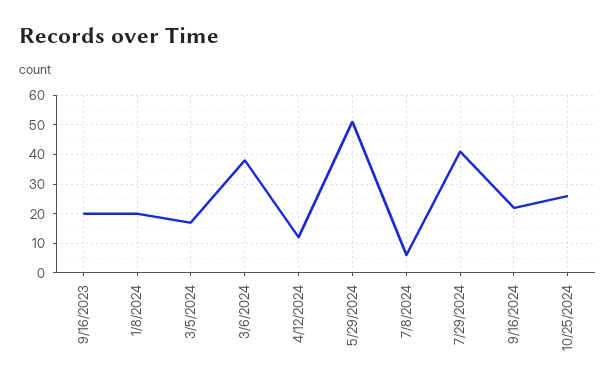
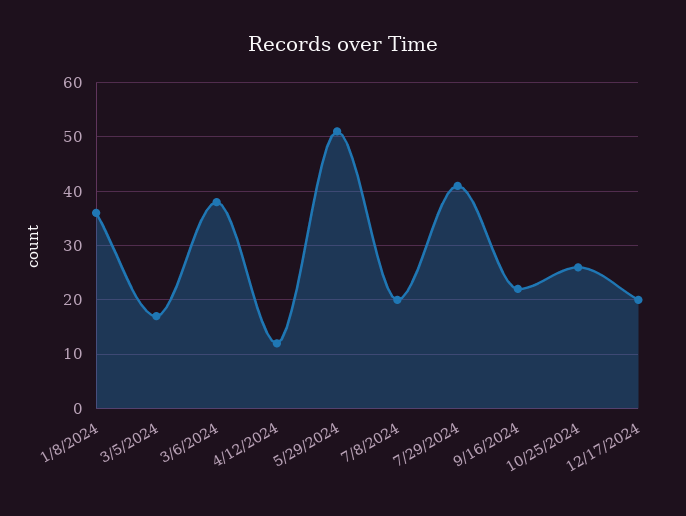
9/16/2023: 20 -> none
1/8/2024: 20 -> 35
7/8/2024: 5 -> 20
12/17/2024: none -> 20

